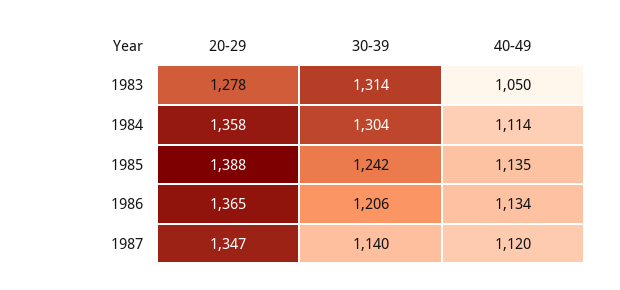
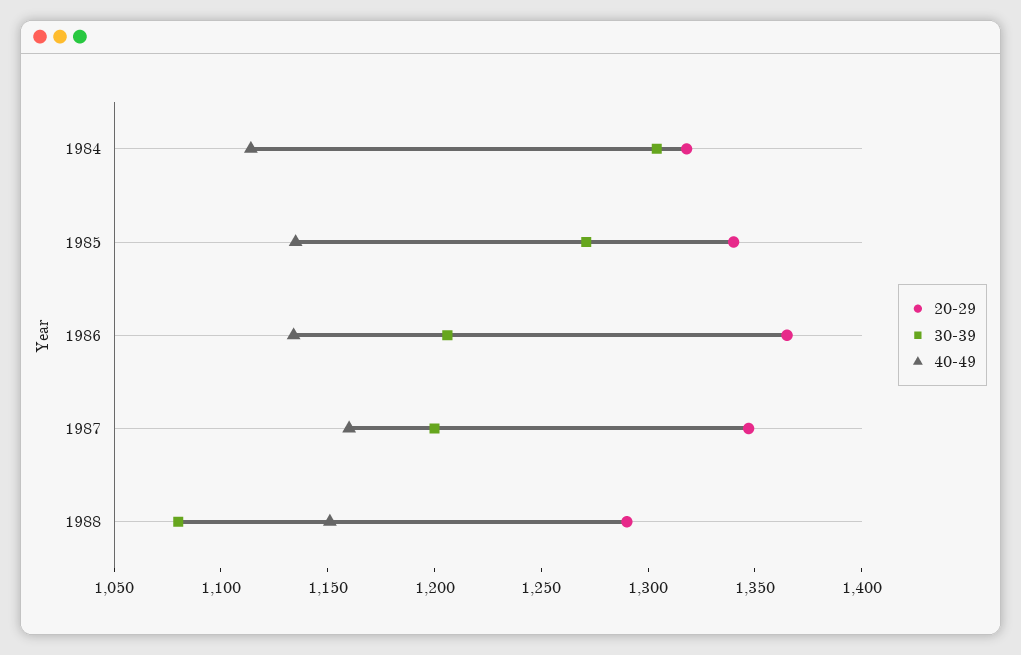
20-29, 1983: 1278 -> none
30-39, 1983: 1314 -> none
40-49, 1983: 1050 -> none
20-29, 1984: 1358 -> 1320
20-29, 1985: 1388 -> 1340
30-39, 1985: 1242 -> 1270
30-39, 1987: 1140 -> 1200
40-49, 1987: 1120 -> 1160
20-29, 1988: none -> 1290
30-39, 1988: none -> 1080
40-49, 1988: none -> 1150

